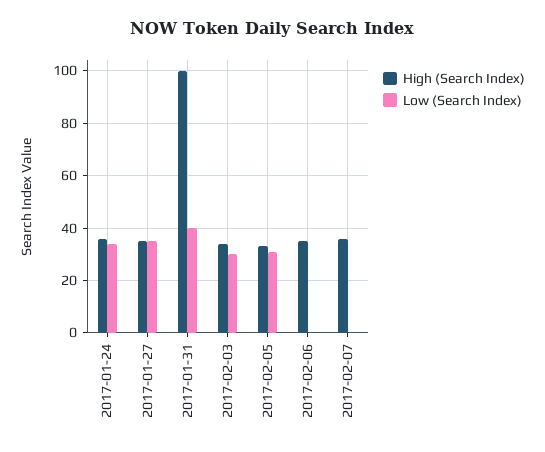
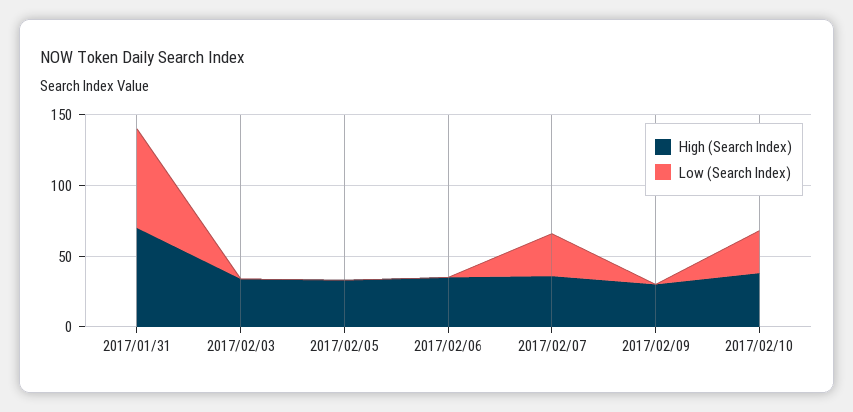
High (Search Index), 2017-01-24: 35 -> none
Low (Search Index), 2017-01-24: 35 -> none
High (Search Index), 2017-01-27: 35 -> none
Low (Search Index), 2017-01-27: 35 -> none
High (Search Index), 2017-01-31: 100 -> 70
Low (Search Index), 2017-01-31: 40 -> 70
Low (Search Index), 2017-02-03: 30 -> 0
Low (Search Index), 2017-02-05: 30 -> 0
Low (Search Index), 2017-02-07: 0 -> 30
High (Search Index), 2017/02/09: none -> 30
Low (Search Index), 2017/02/09: none -> 0
High (Search Index), 2017/02/10: none -> 40
Low (Search Index), 2017/02/10: none -> 30

